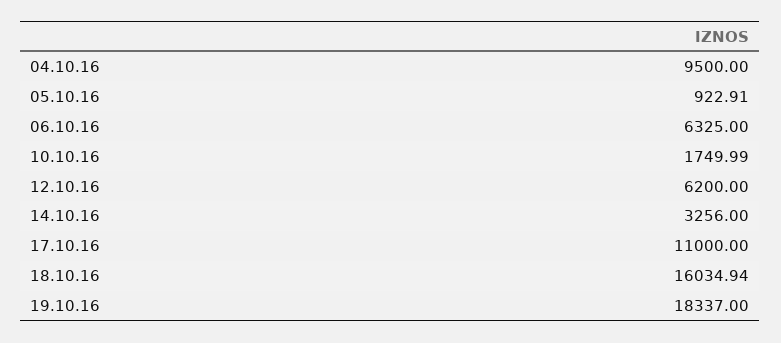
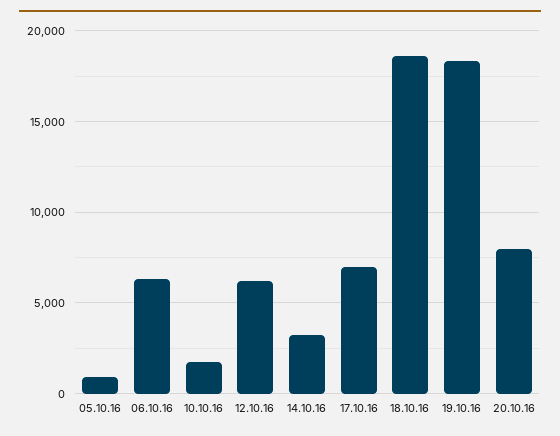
04.10.16: 9500 -> none
17.10.16: 11000 -> 7000
18.10.16: 16034.94 -> 18500
20.10.16: none -> 8000

